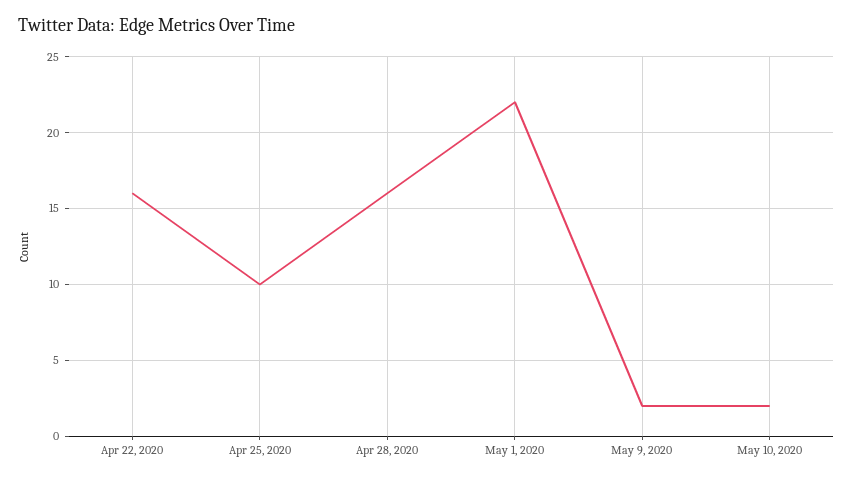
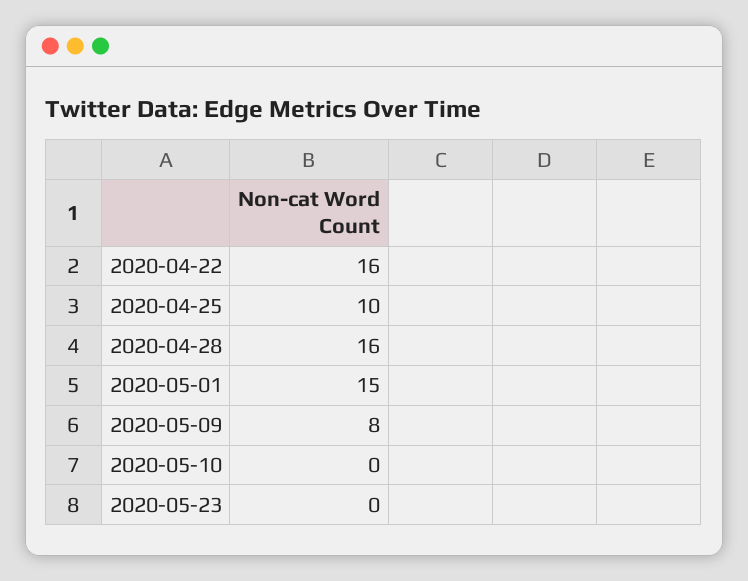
May 1, 2020: 22 -> 15
May 9, 2020: 2 -> 8
May 10, 2020: 2 -> 0
2020-05-23: none -> 0

